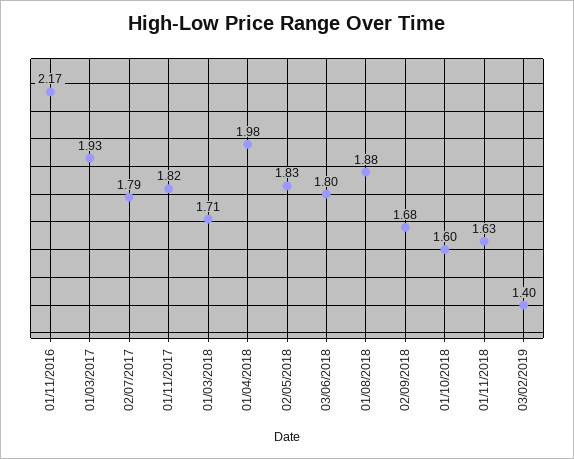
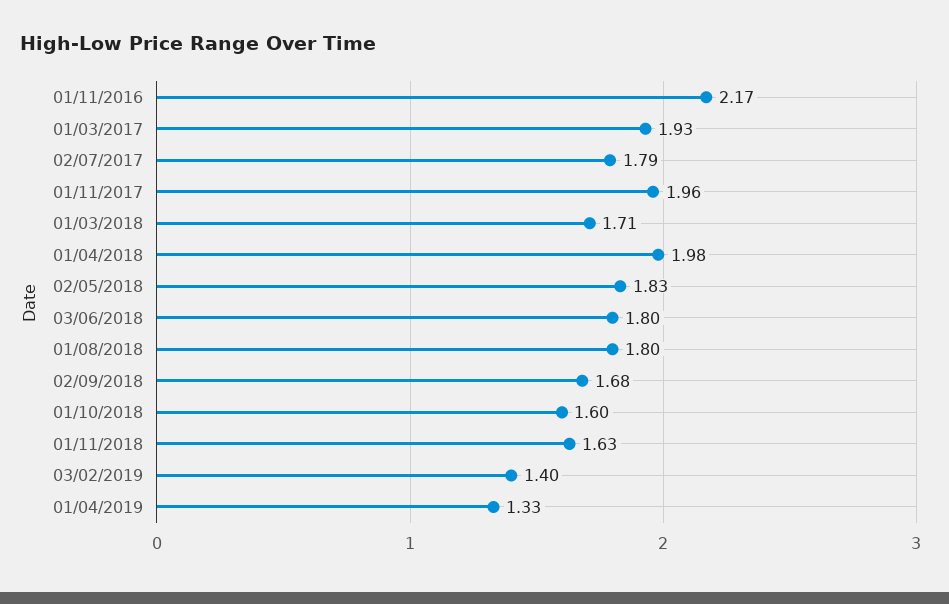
01/11/2017: 1.82 -> 1.96
01/08/2018: 1.88 -> 1.8
01/04/2019: none -> 1.33

